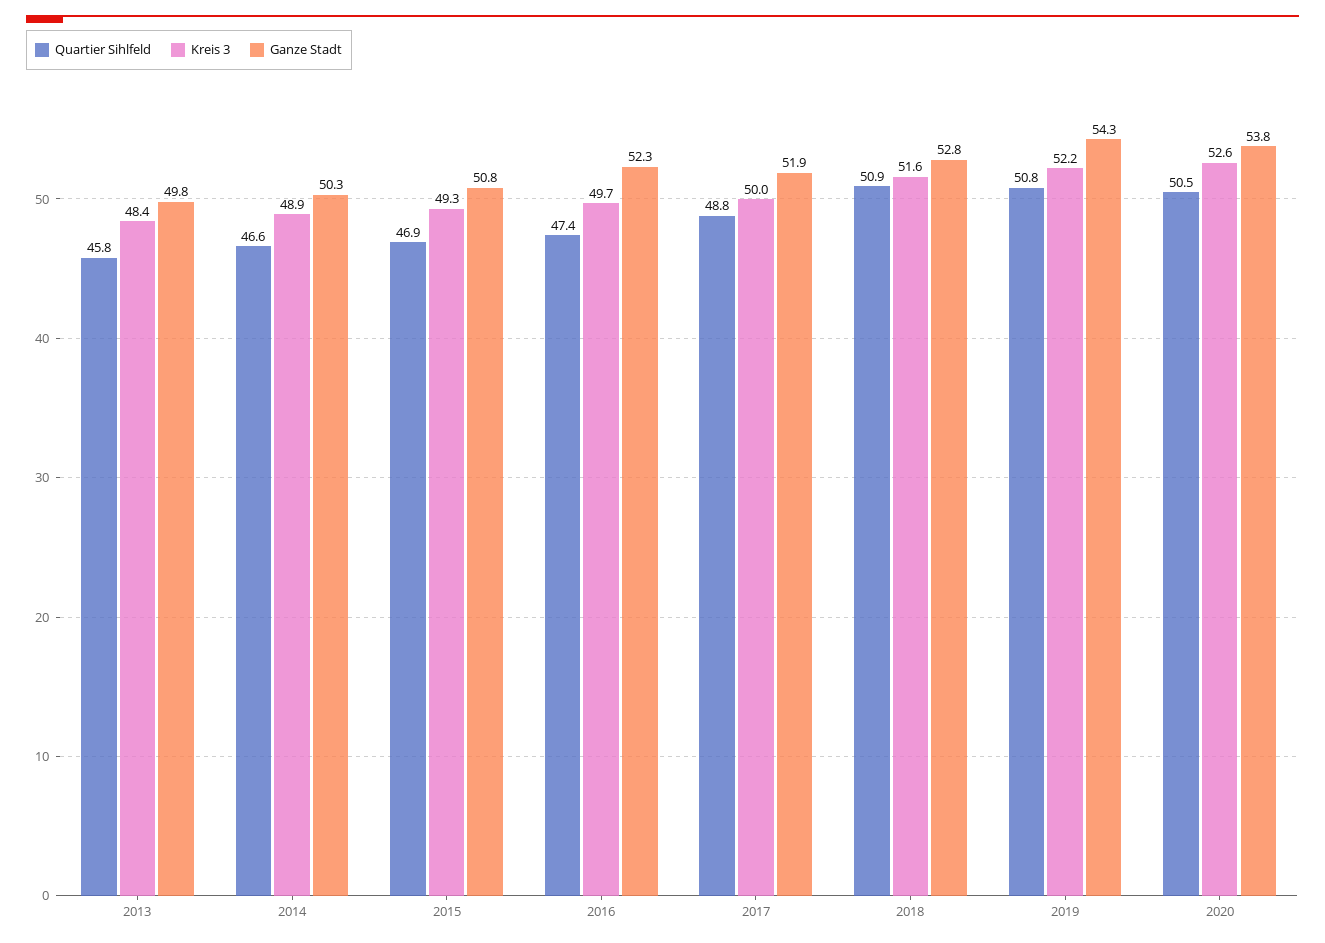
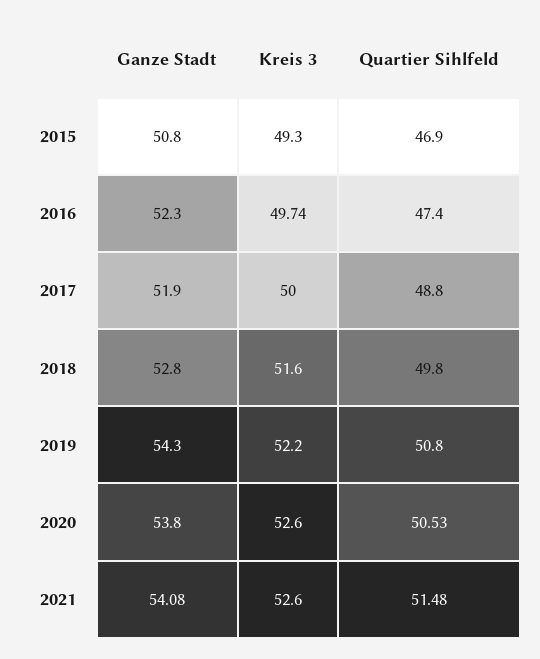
Quartier Sihlfeld, 2013: 45.8 -> none
Kreis 3, 2013: 48.4 -> none
Ganze Stadt, 2013: 49.8 -> none
Quartier Sihlfeld, 2014: 46.6 -> none
Kreis 3, 2014: 48.9 -> none
Ganze Stadt, 2014: 50.3 -> none
Quartier Sihlfeld, 2018: 50.9 -> 49.8
Ganze Stadt, 2021: none -> 54.08
Kreis 3, 2021: none -> 52.6
Quartier Sihlfeld, 2021: none -> 51.48

